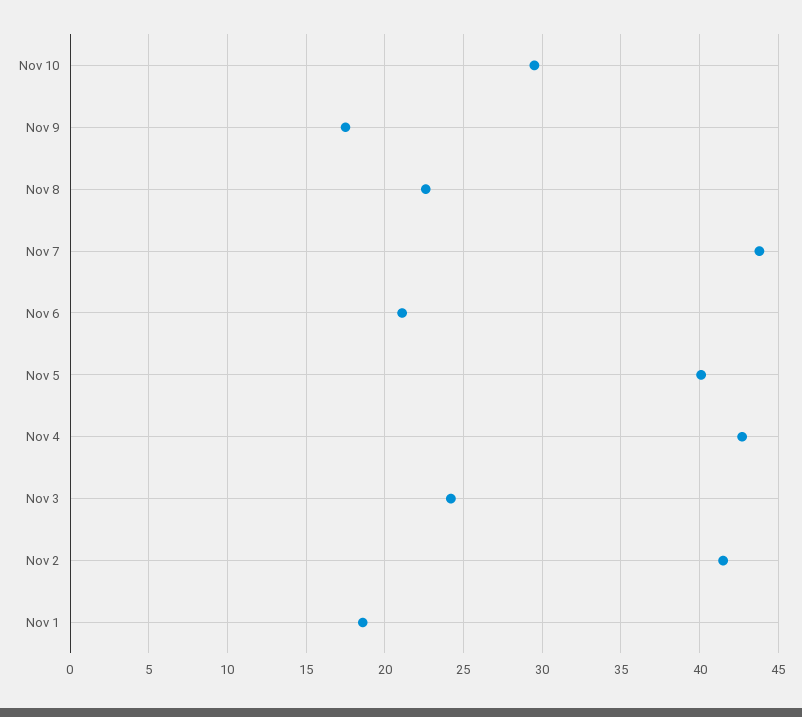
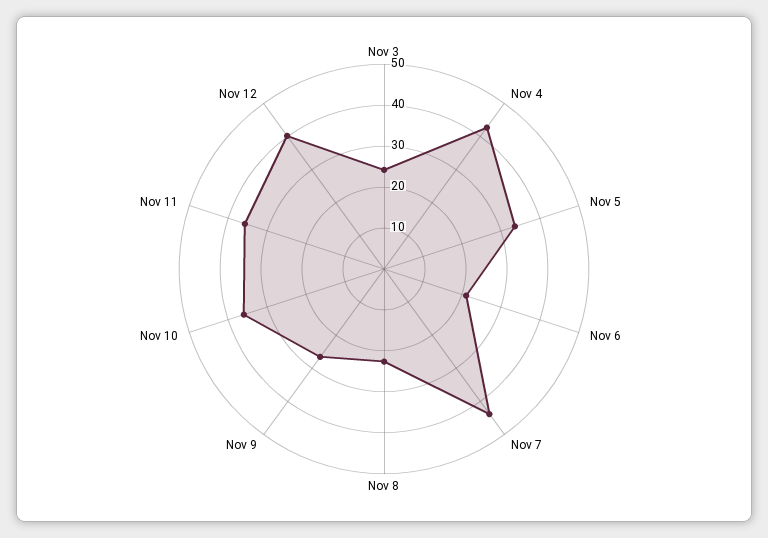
Nov 10: 29.5 -> 36
Nov 9: 17.5 -> 26
Nov 5: 40 -> 34
Nov 2: 41.5 -> none
Nov 1: 18.5 -> none
Nov 11: none -> 36
Nov 12: none -> 40

